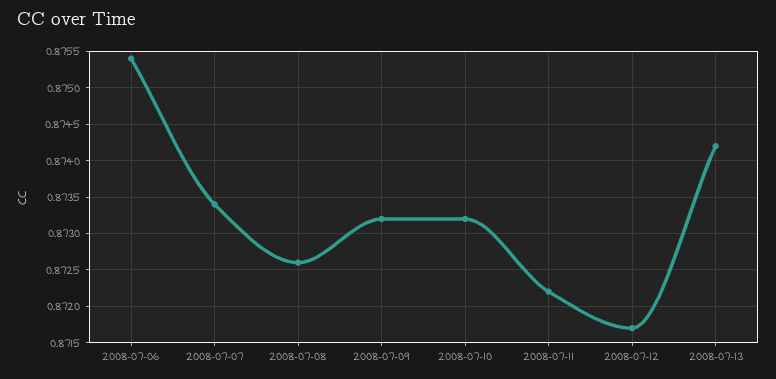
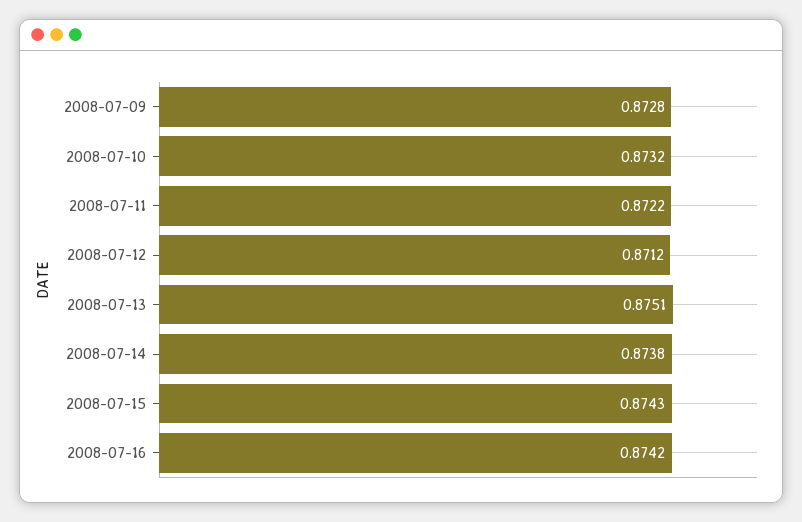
2008-07-06: 0.8754 -> none
2008-07-07: 0.8734 -> none
2008-07-08: 0.8726 -> none
2008-07-09: 0.8732 -> 0.8728
2008-07-12: 0.8717 -> 0.8712
2008-07-13: 0.8742 -> 0.8751
2008-07-14: none -> 0.8738
2008-07-15: none -> 0.8743
2008-07-16: none -> 0.8742

